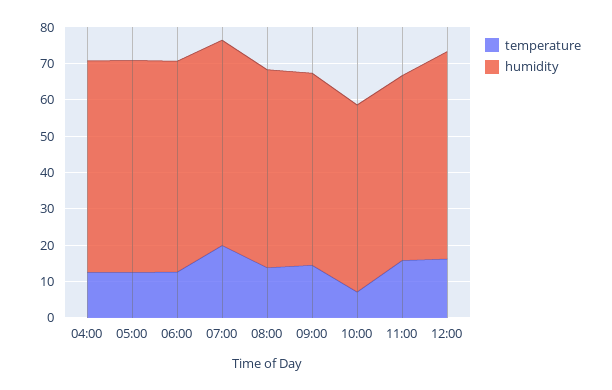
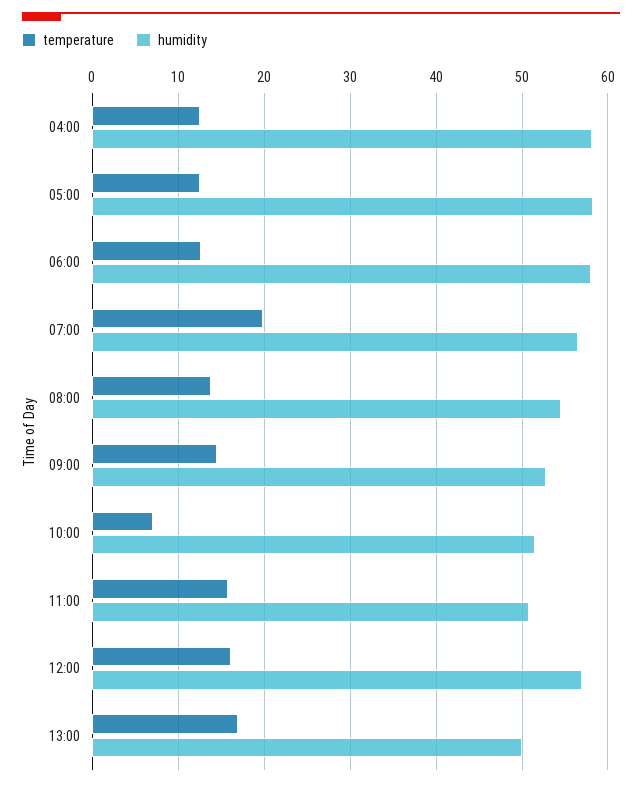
temperature, 13:00: none -> 17
humidity, 13:00: none -> 50

